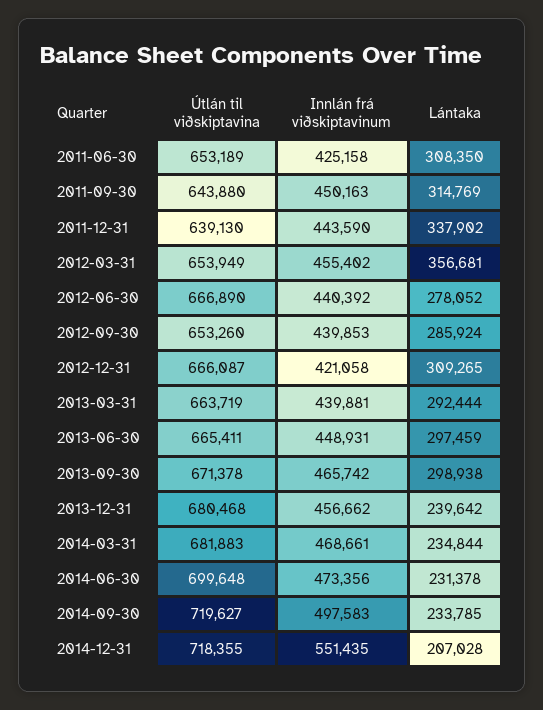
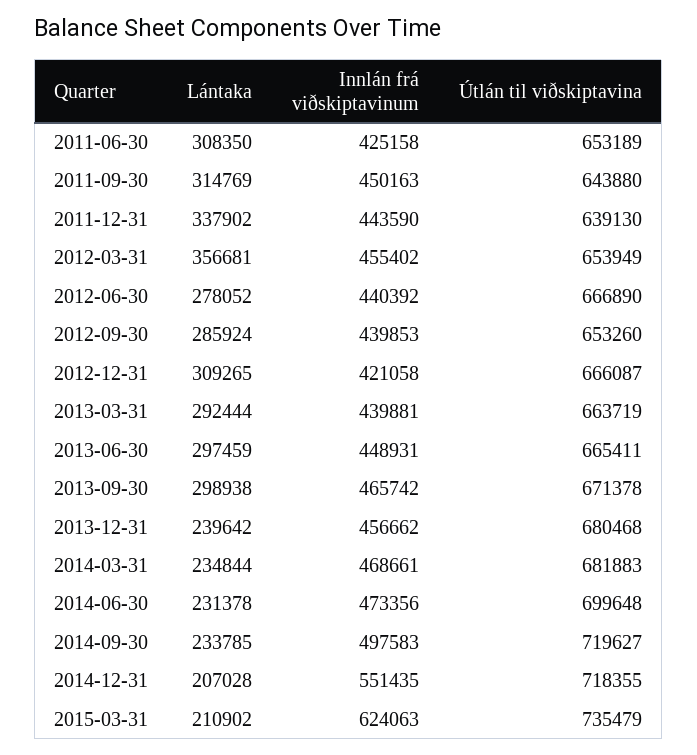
Lántaka, 2015-03-31: none -> 210902
Innlán frá viðskiptavinum, 2015-03-31: none -> 624063
Útlán til viðskiptavina, 2015-03-31: none -> 735479

